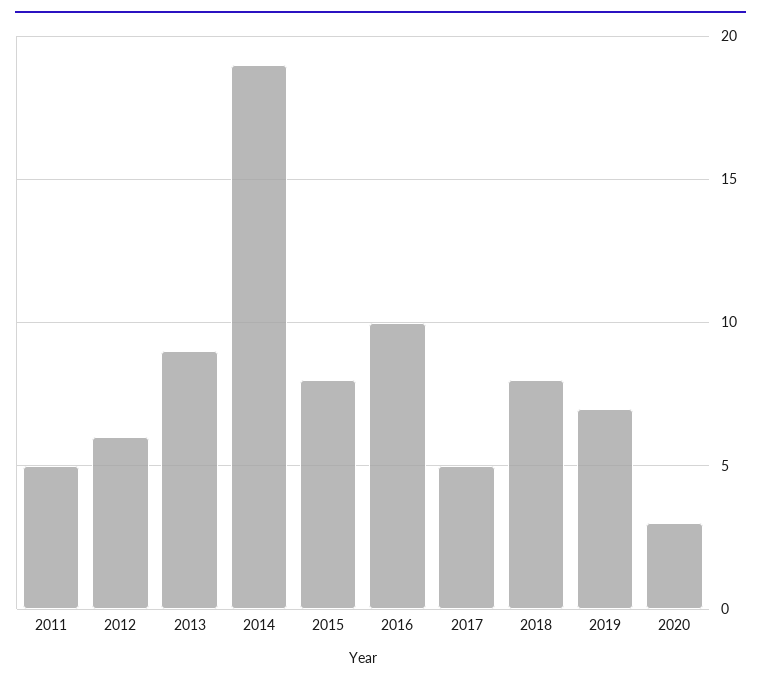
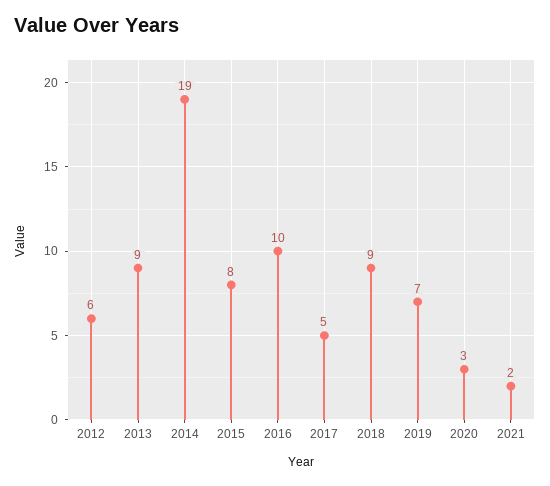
2011: 5 -> none
2018: 8 -> 9
2021: none -> 2

